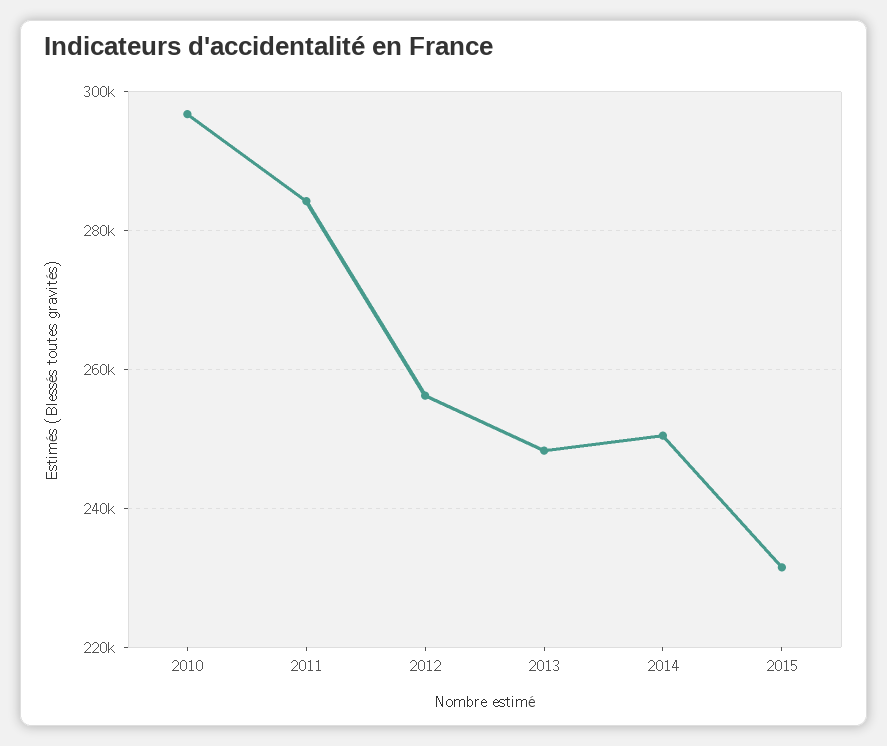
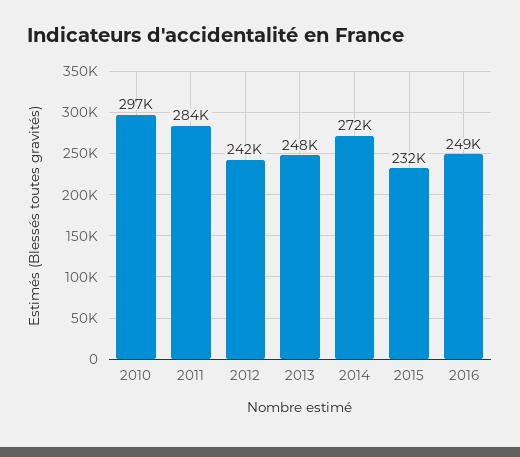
2012: 256000 -> 242000
2014: 250000 -> 272000
2016: none -> 249000

